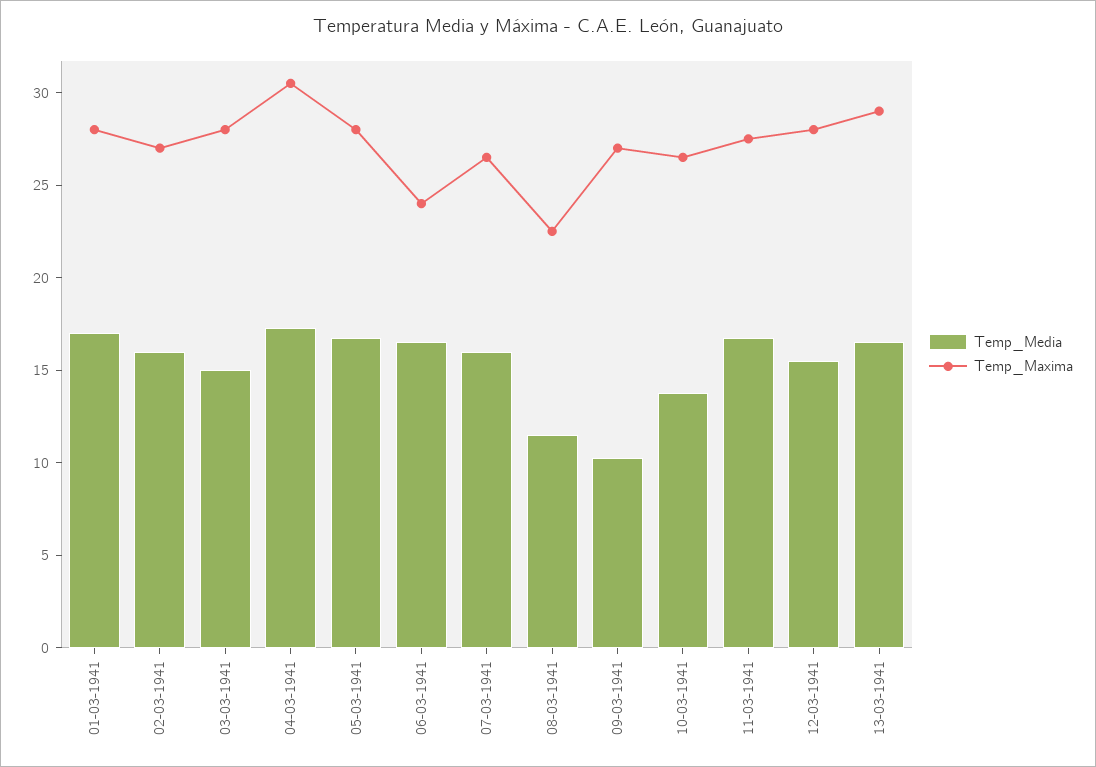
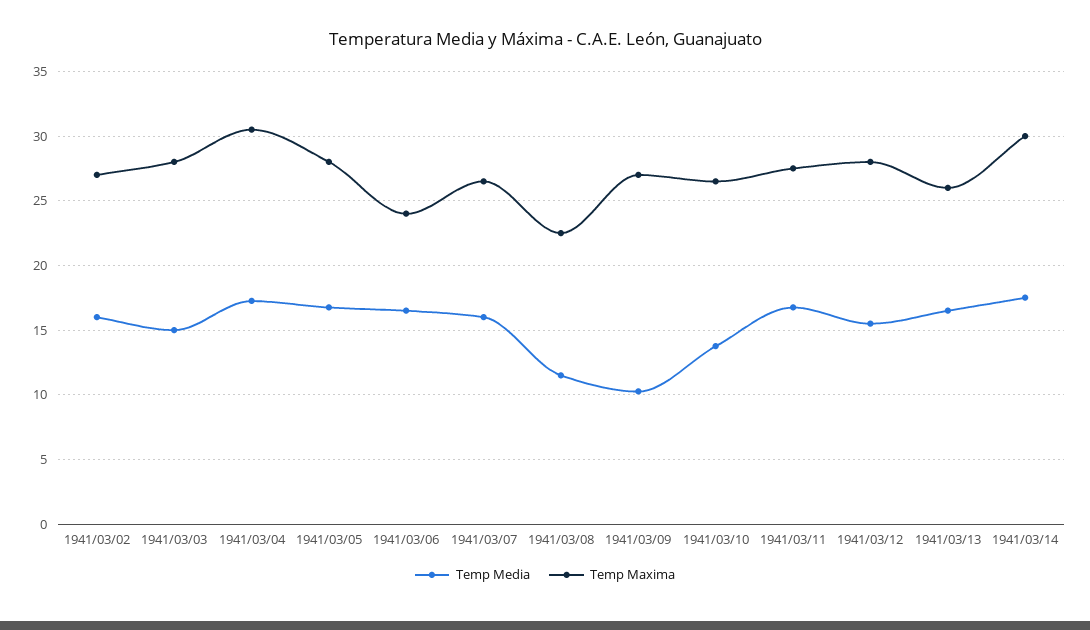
Temp_Media, 01-03-1941: 17 -> none
Temp_Maxima, 01-03-1941: 28 -> none
Temp_Maxima, 13-03-1941: 29 -> 26
Temp_Media, 1941/03/14: none -> 17.5
Temp_Maxima, 1941/03/14: none -> 30

